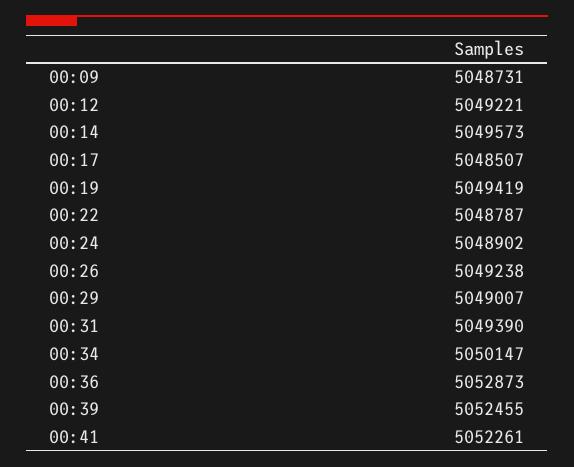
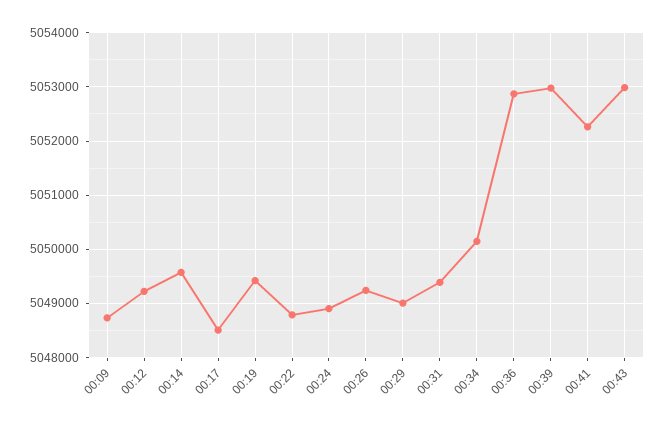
00:39: 5052455 -> 5053000
00:43: none -> 5053000

